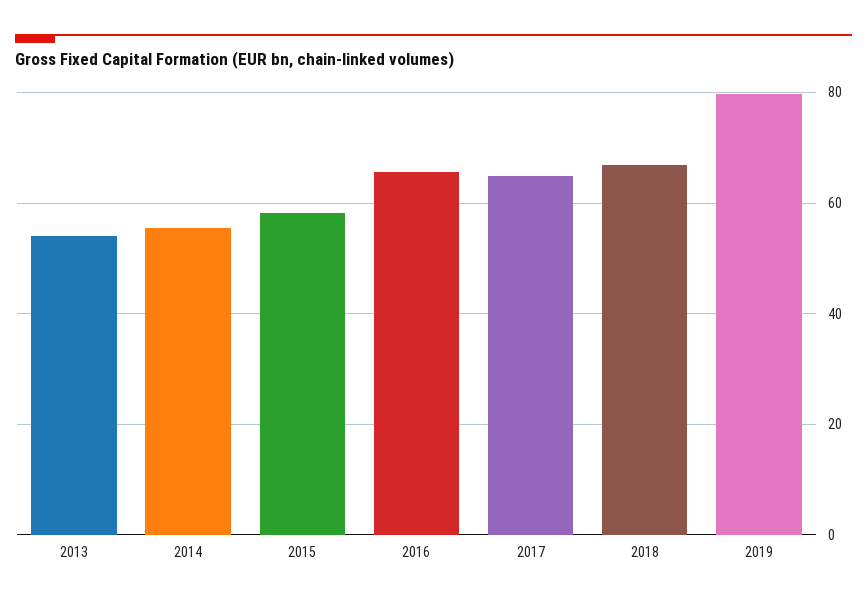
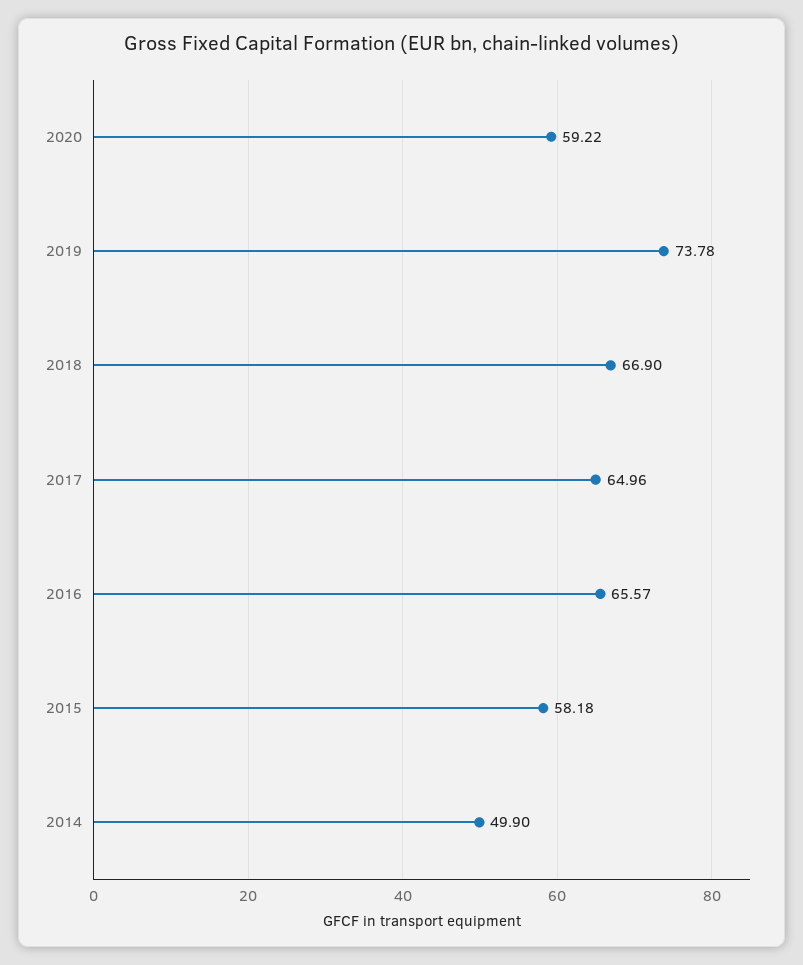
2013: 54 -> none
2014: 56 -> 49.9
2019: 80 -> 73.78
2020: none -> 59.22

